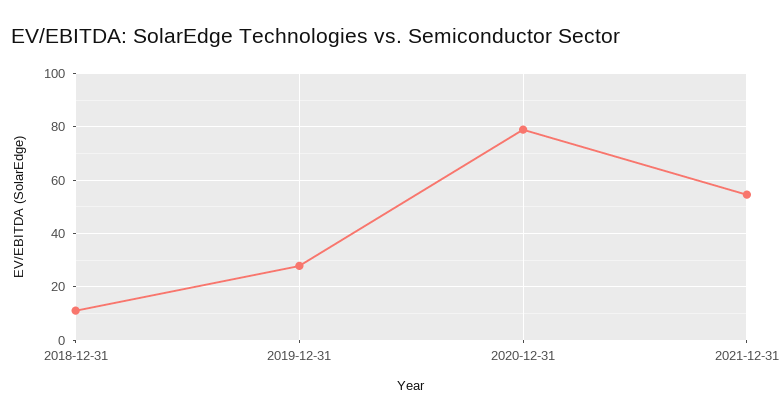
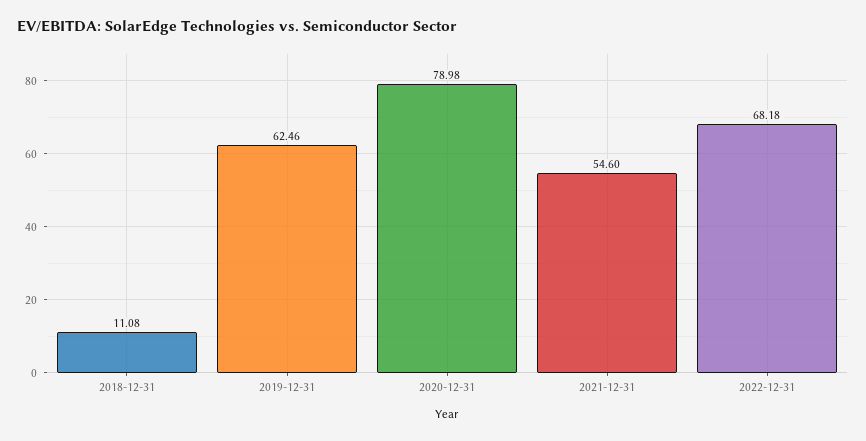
2019-12-31: 27.5 -> 62.46
2022-12-31: none -> 68.18

